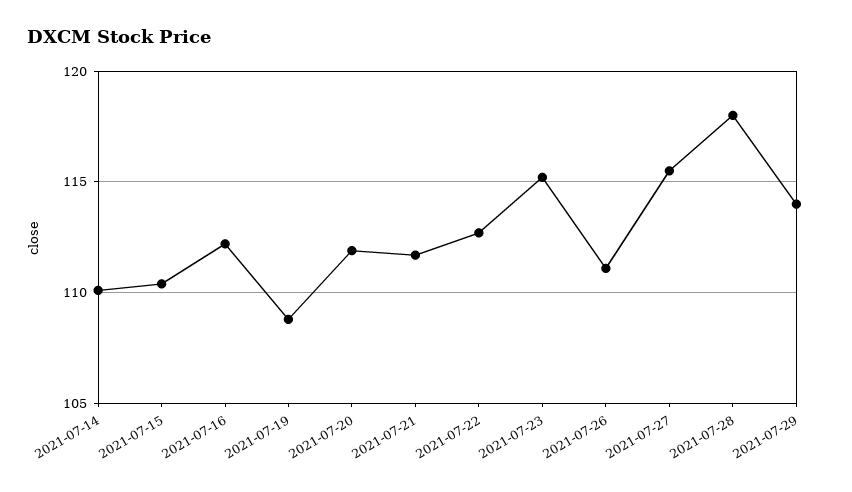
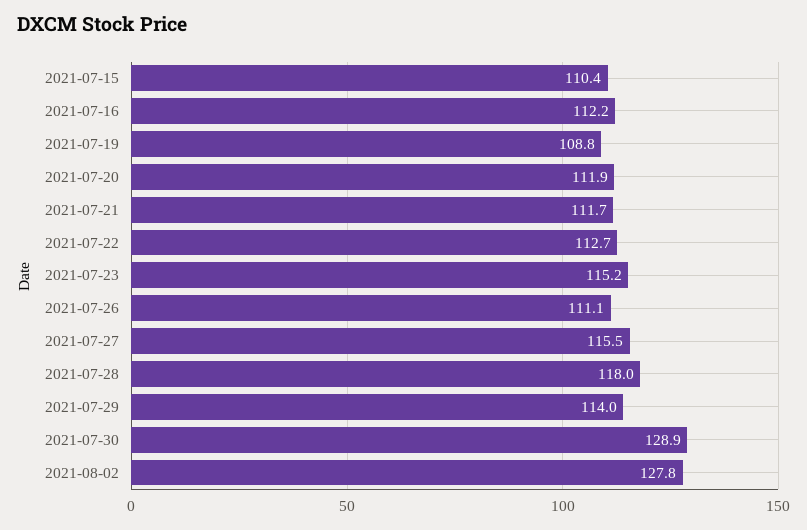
2021-07-14: 110 -> none
2021-07-30: none -> 128.9
2021-08-02: none -> 127.8

